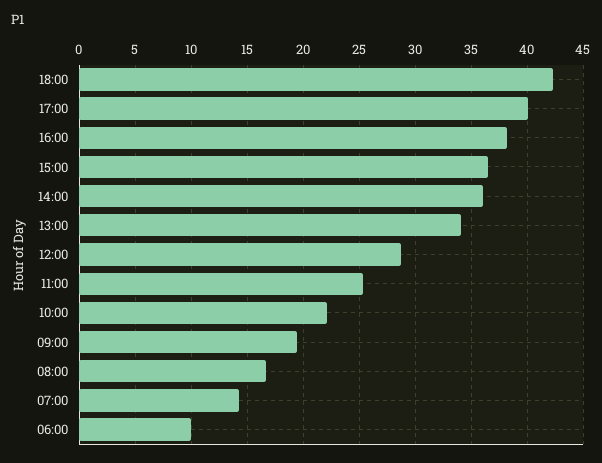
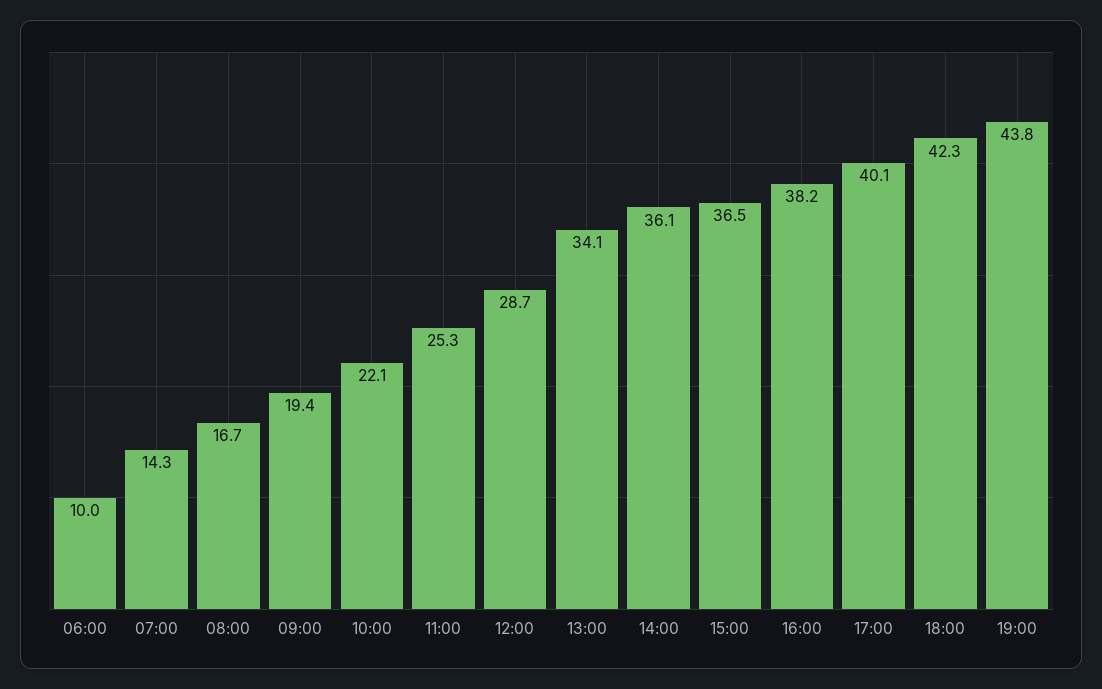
19:00: none -> 43.8

